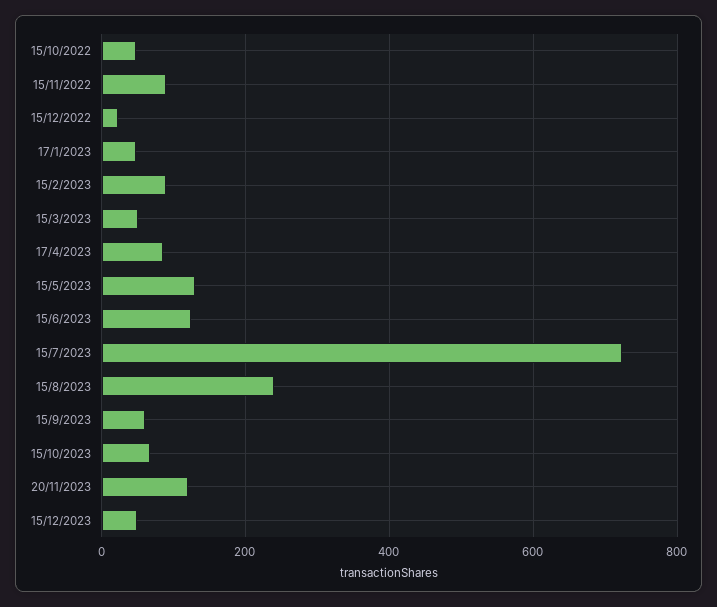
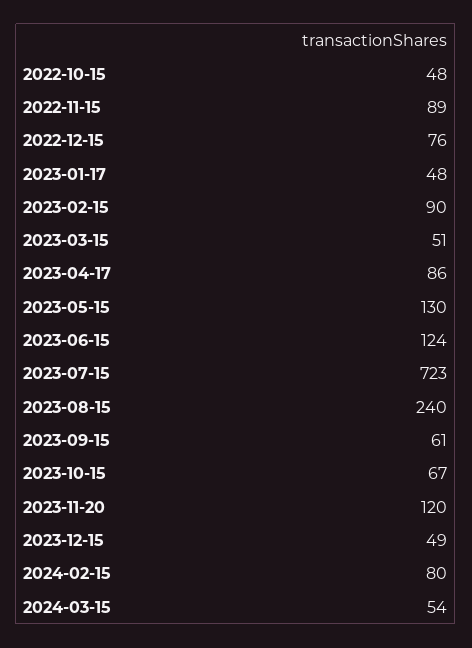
15/12/2022: 20 -> 76
2024-02-15: none -> 80
2024-03-15: none -> 54

